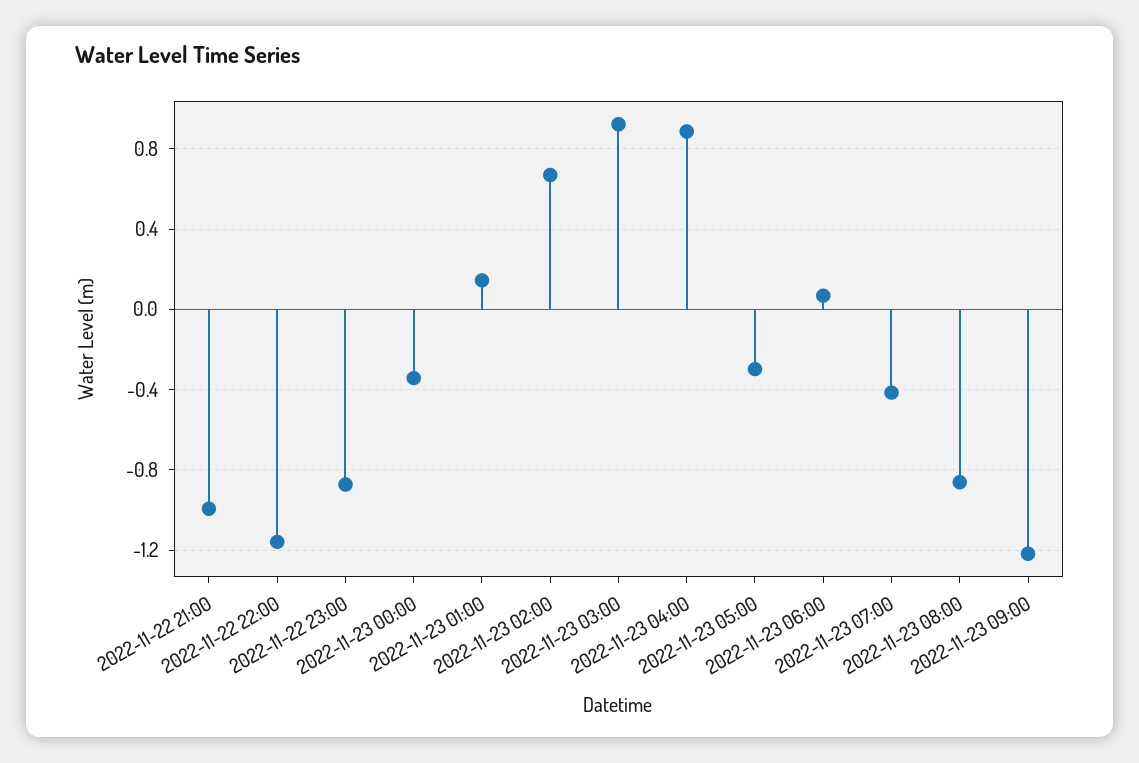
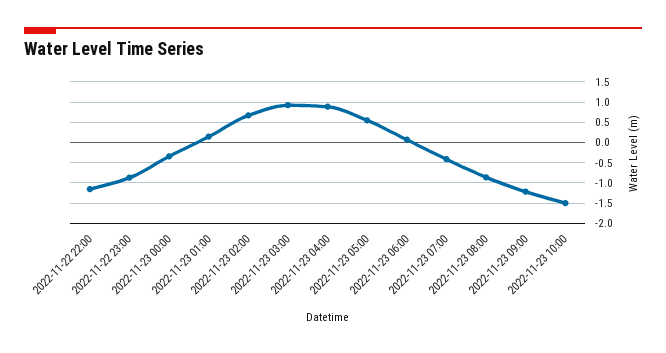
2022-11-22 21:00: -1 -> none
2022-11-23 05:00: -0.3 -> 0.5
2022-11-23 10:00: none -> -1.5

